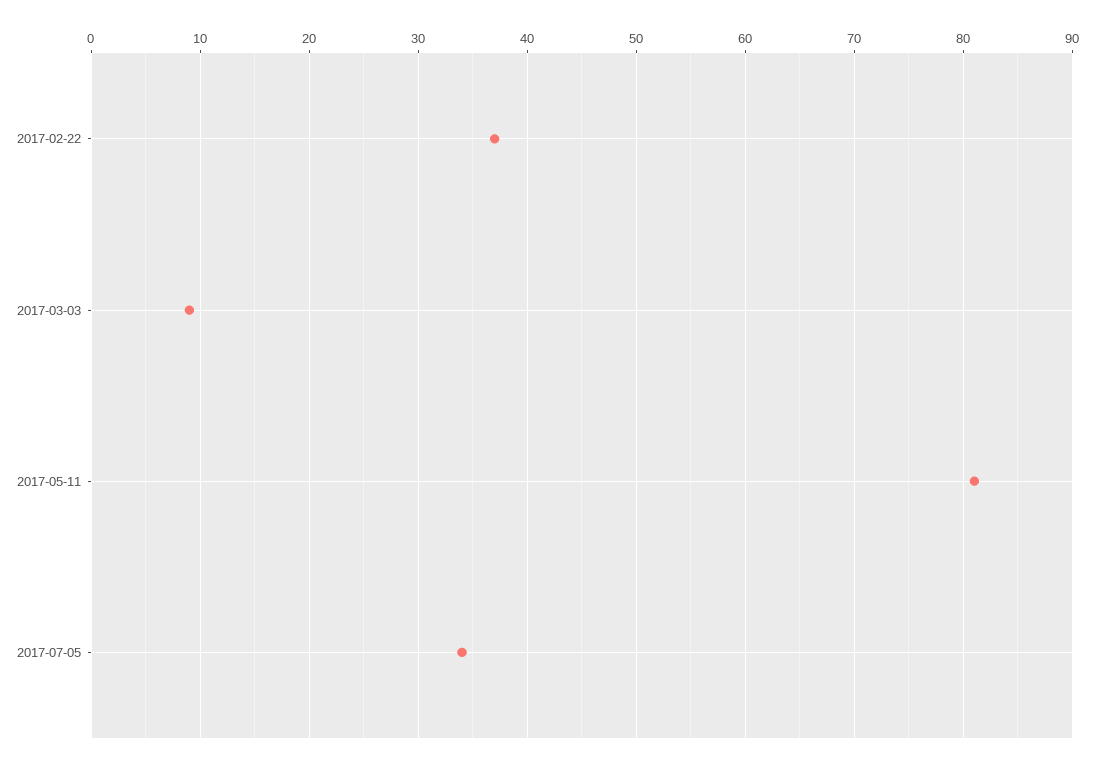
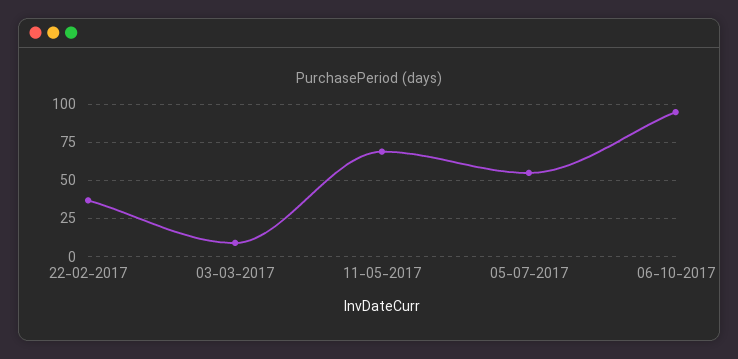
2017-05-11: 81 -> 70
2017-07-05: 34 -> 55
06-10-2017: none -> 95

